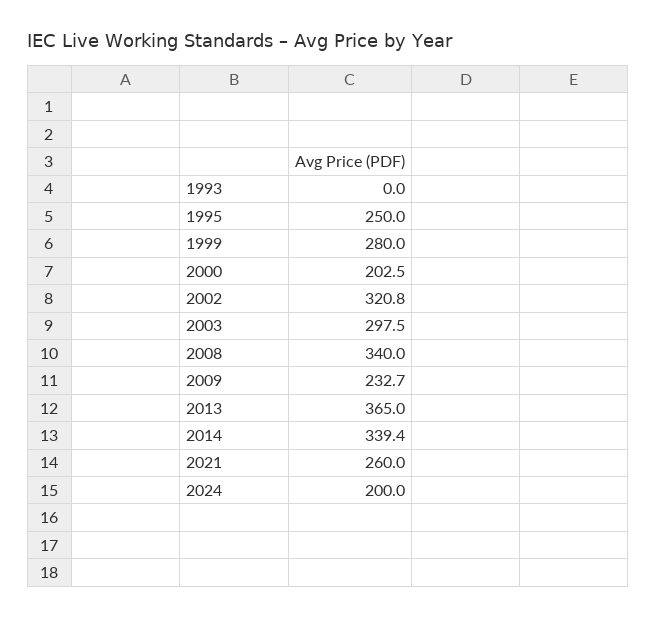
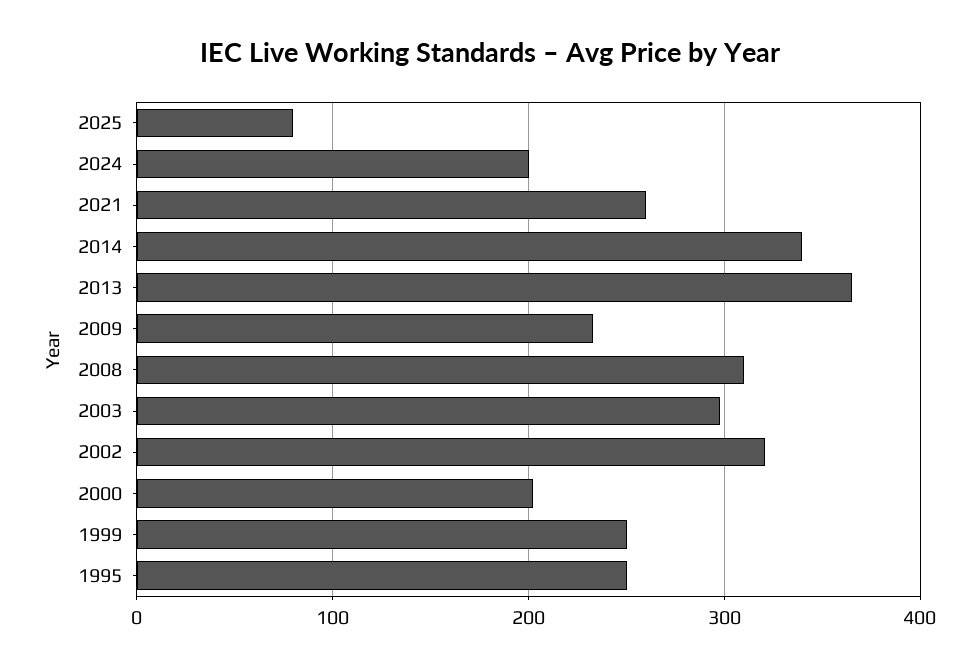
1993: 0 -> none
1999: 280 -> 250
2008: 340 -> 310
2025: none -> 80

